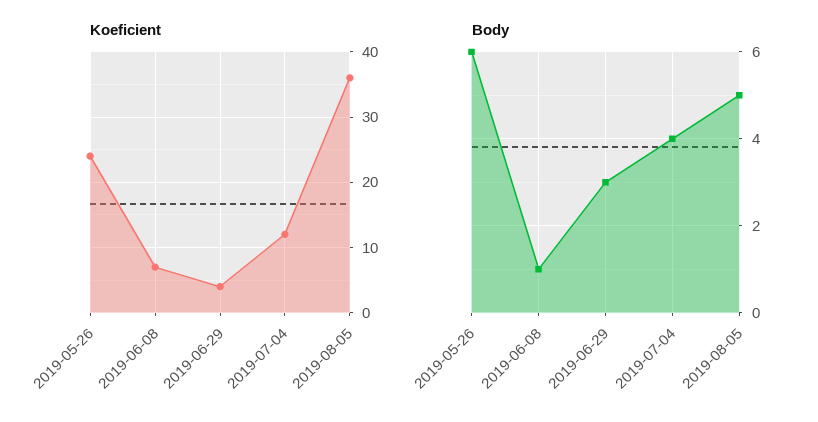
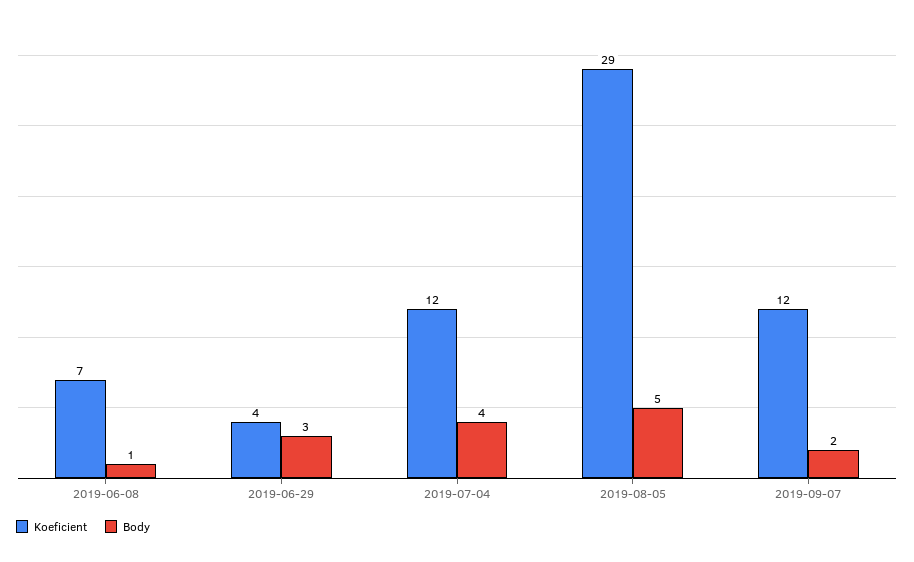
Koeficient, 2019-05-26: 24 -> none
Koeficient, 2019-08-05: 36 -> 29
Body, 2019-05-26: 6 -> none
Koeficient, 2019-09-07: none -> 12
Body, 2019-09-07: none -> 2

